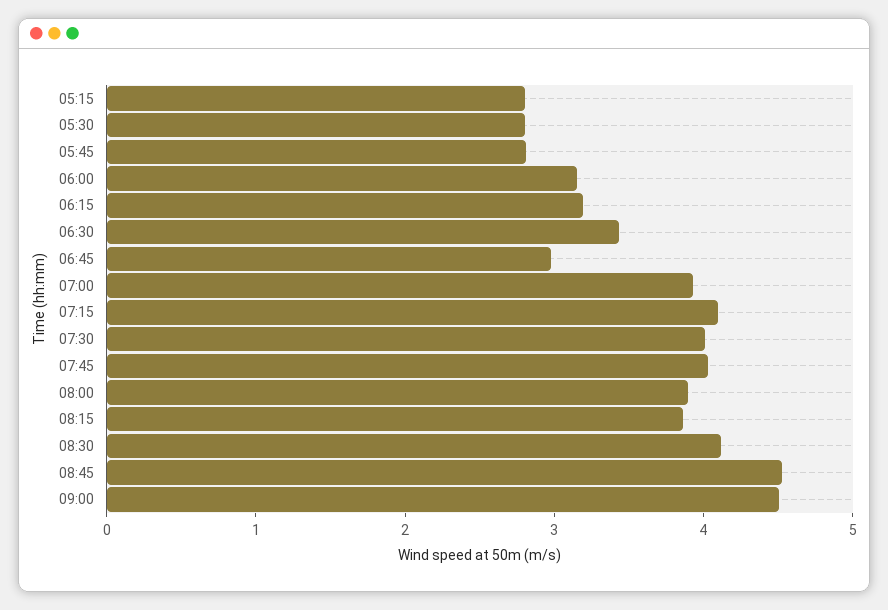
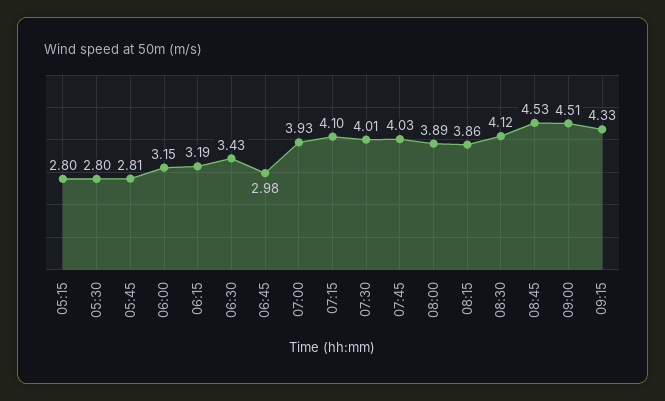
09:15: none -> 4.33

